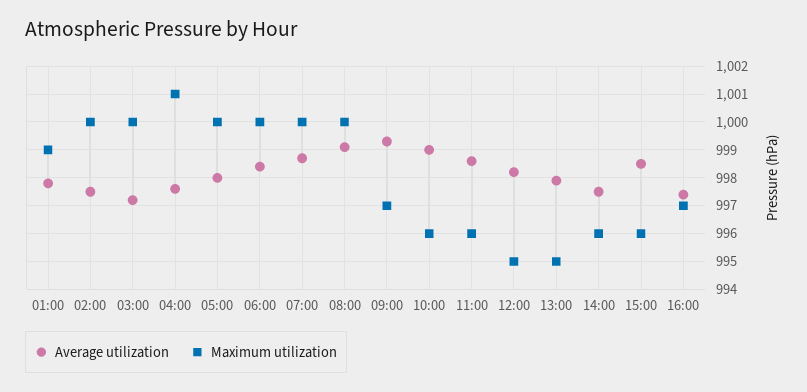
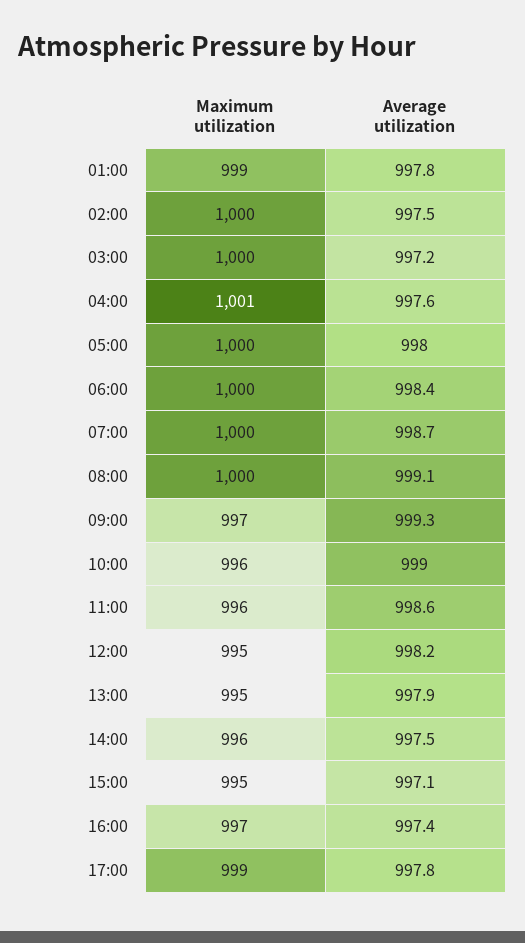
Average utilization, 15:00: 998.5 -> 997.1
Maximum utilization, 15:00: 996 -> 995
Maximum utilization, 17:00: none -> 999
Average utilization, 17:00: none -> 997.8

